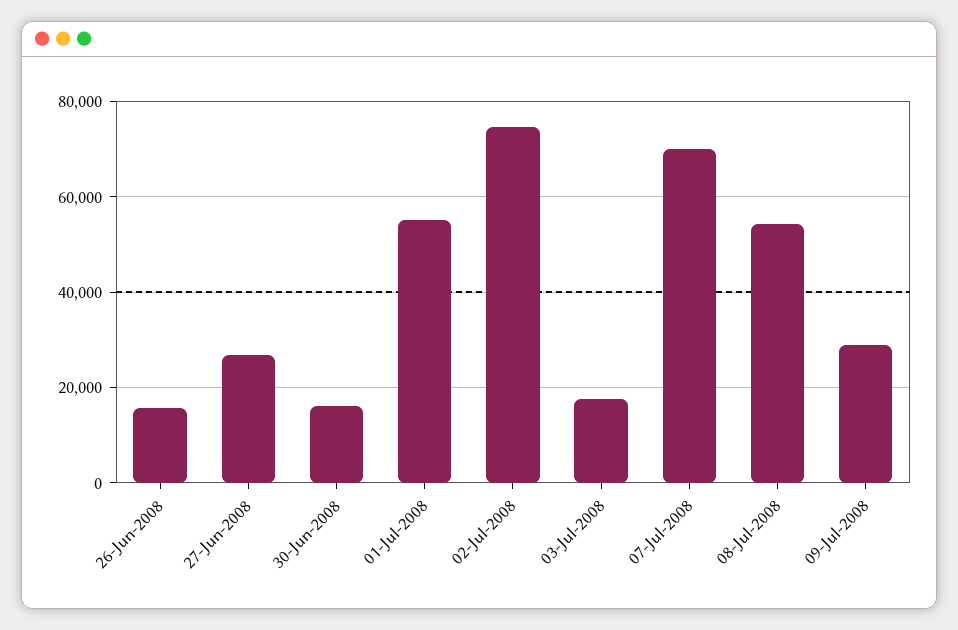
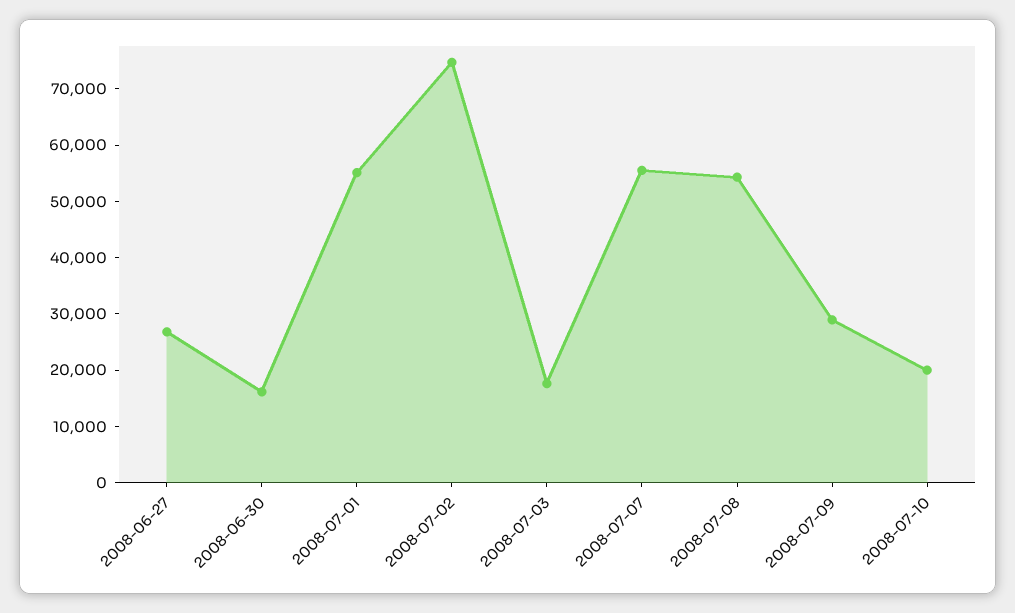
26-Jun-2008: 16000 -> none
07-Jul-2008: 70000 -> 56000
2008-07-10: none -> 20000

